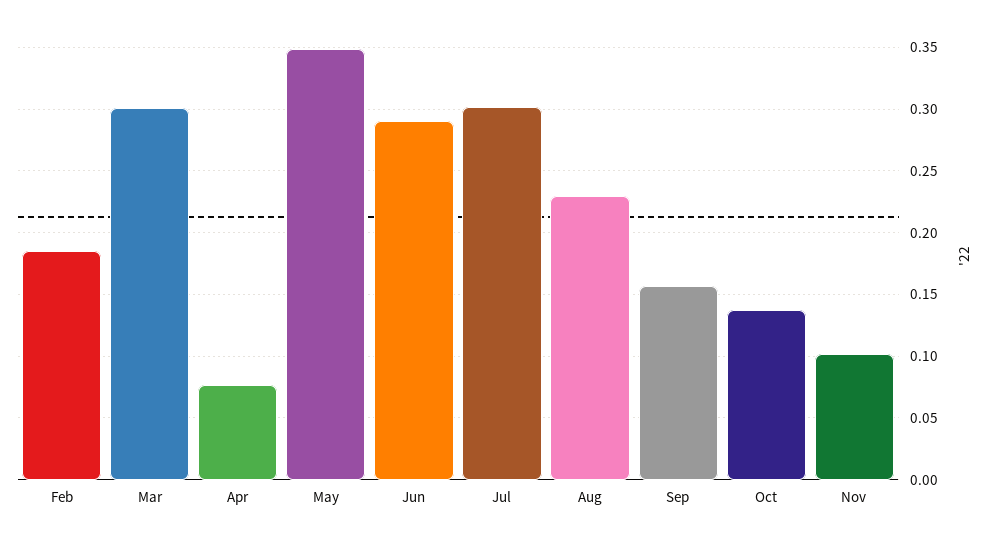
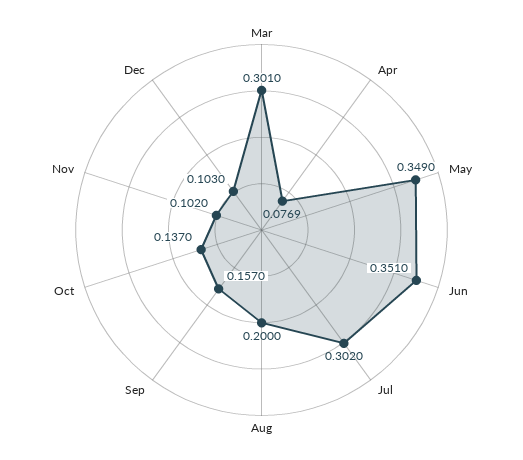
Feb: 0.185 -> none
Jun: 0.29 -> 0.351
Aug: 0.23 -> 0.2
Dec: none -> 0.103

